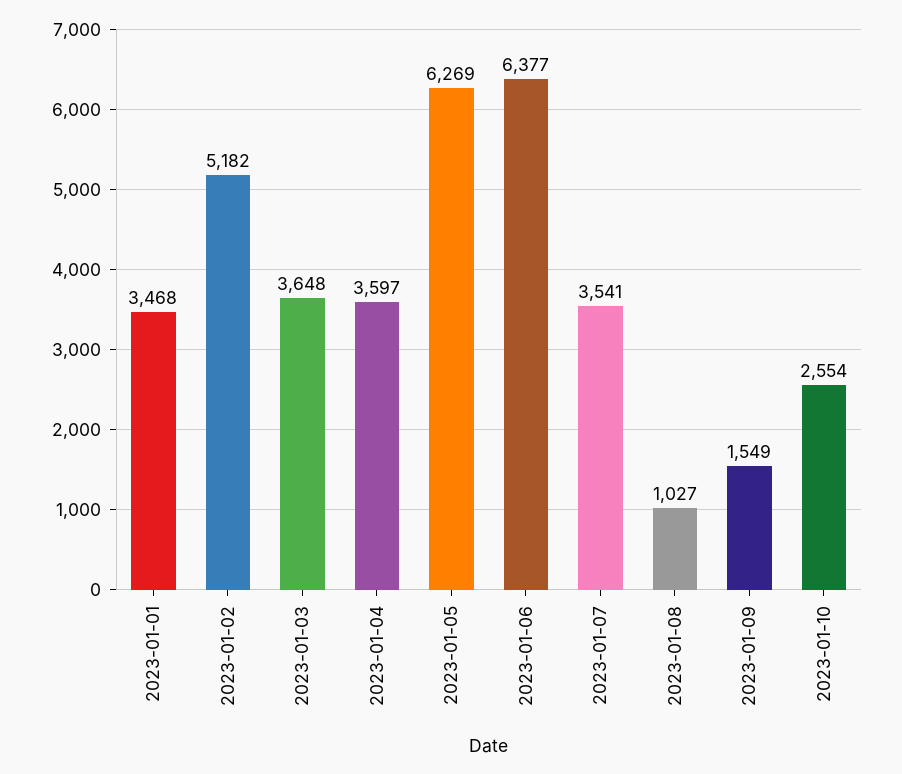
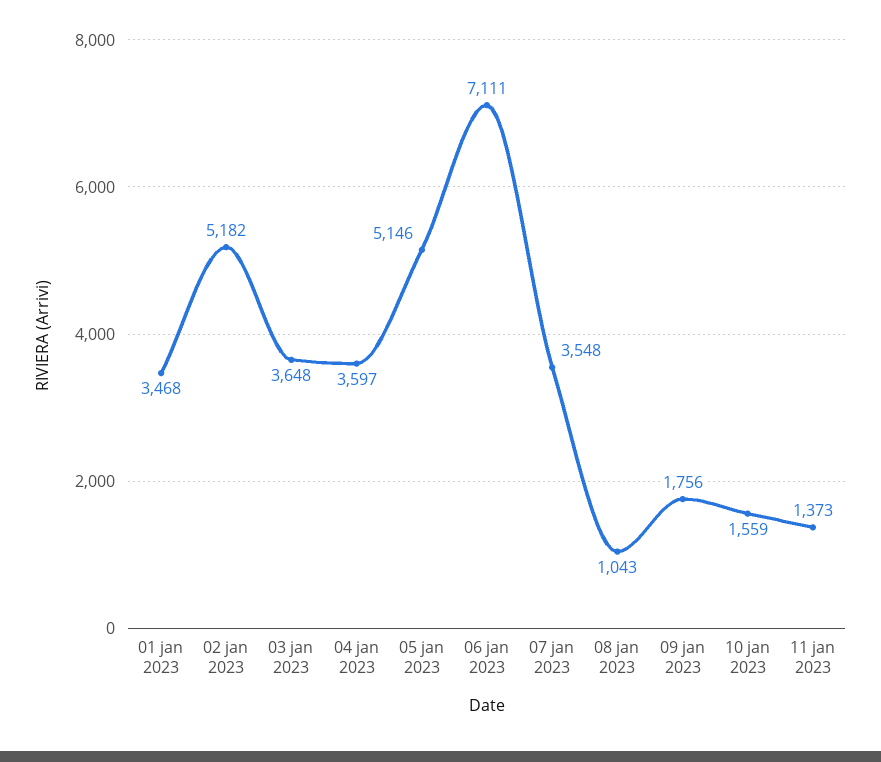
2023-01-05: 6269 -> 5146
2023-01-06: 6377 -> 7111
2023-01-07: 3541 -> 3548
2023-01-08: 1027 -> 1043
2023-01-09: 1549 -> 1756
2023-01-10: 2554 -> 1559
11 jan 2023: none -> 1373

